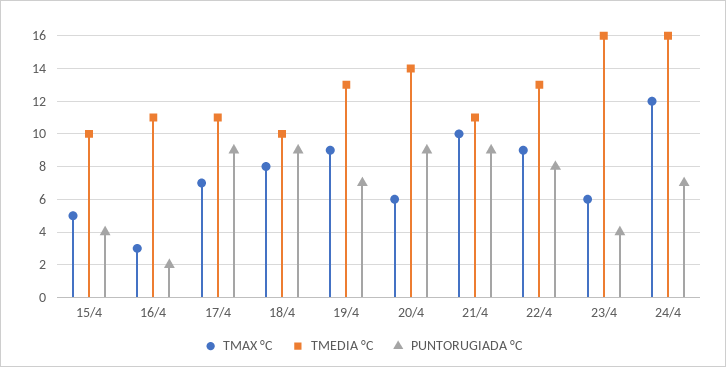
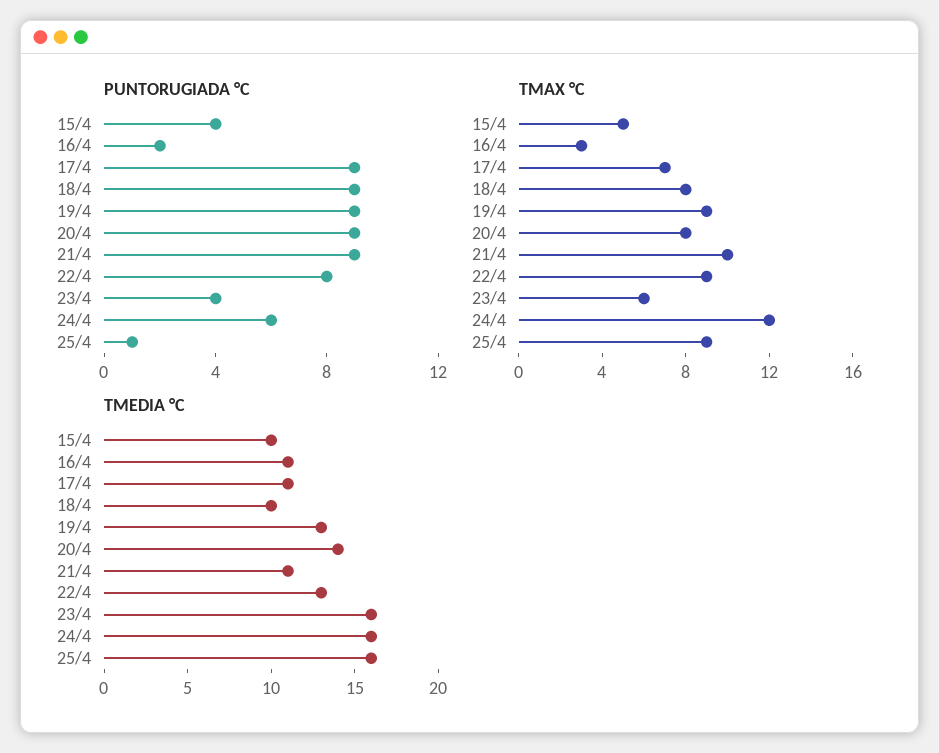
PUNTORUGIADA °C, 19/4: 7 -> 9
TMAX °C, 20/4: 6 -> 8
PUNTORUGIADA °C, 24/4: 7 -> 6
PUNTORUGIADA °C, 25/4: none -> 1
TMAX °C, 25/4: none -> 9
TMEDIA °C, 25/4: none -> 16

